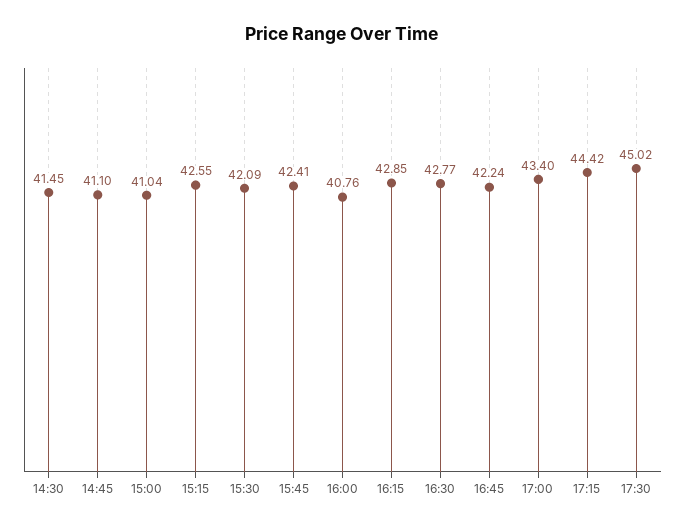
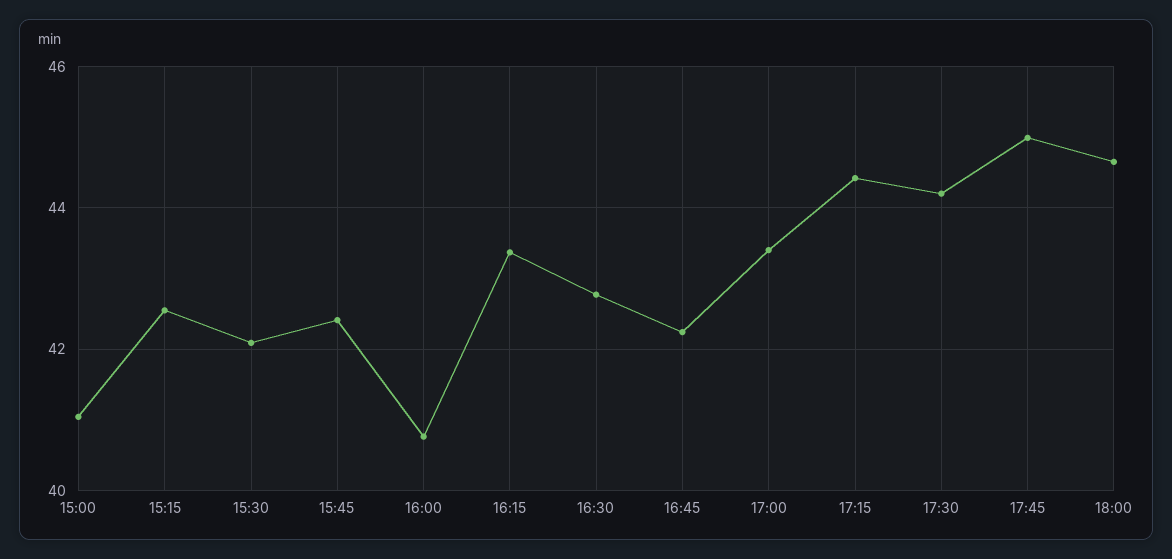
14:30: 41.45 -> none
14:45: 41.1 -> none
16:15: 42.85 -> 43.4
17:30: 45.02 -> 44.2
17:45: none -> 45
18:00: none -> 44.6

